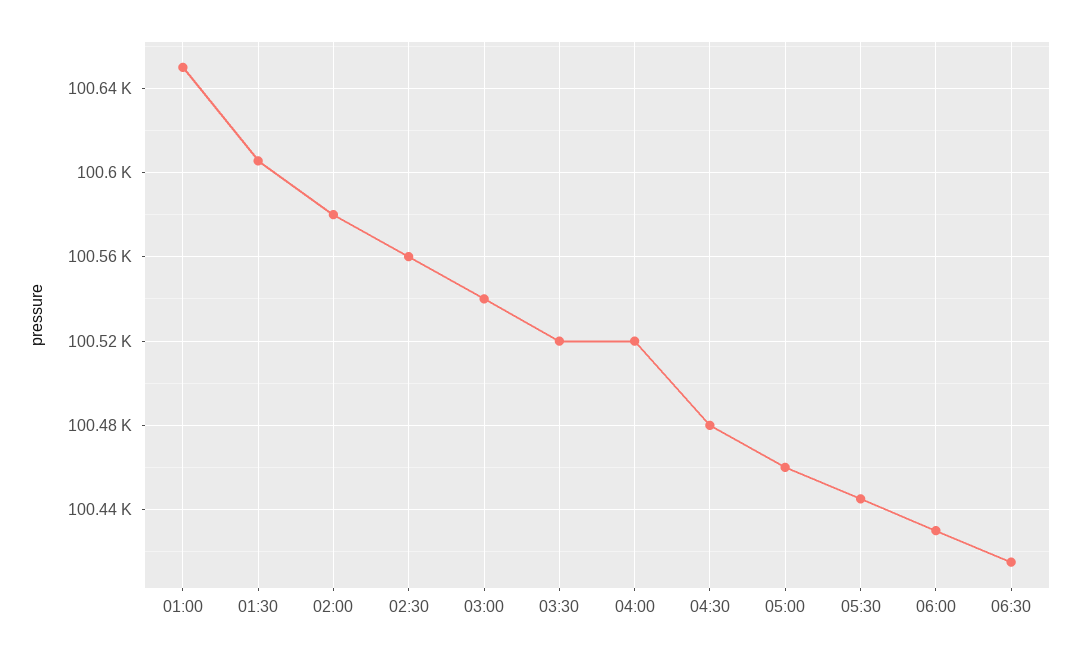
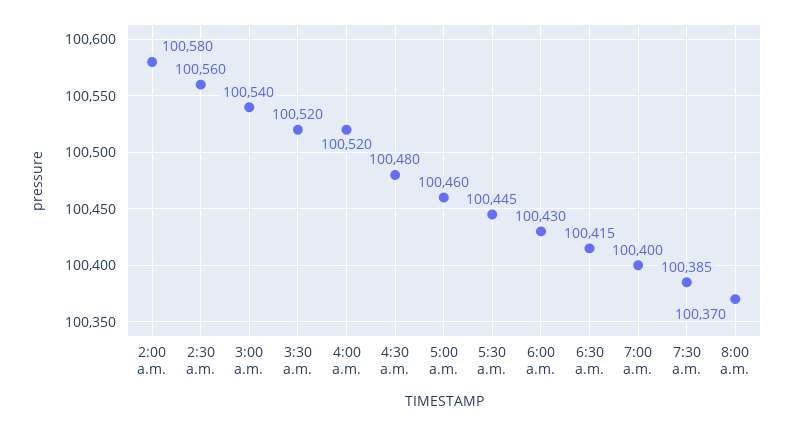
01:00: 100650 -> none
01:30: 100605 -> none
7:00 a.m.: none -> 100400
7:30 a.m.: none -> 100385
8:00 a.m.: none -> 100370

